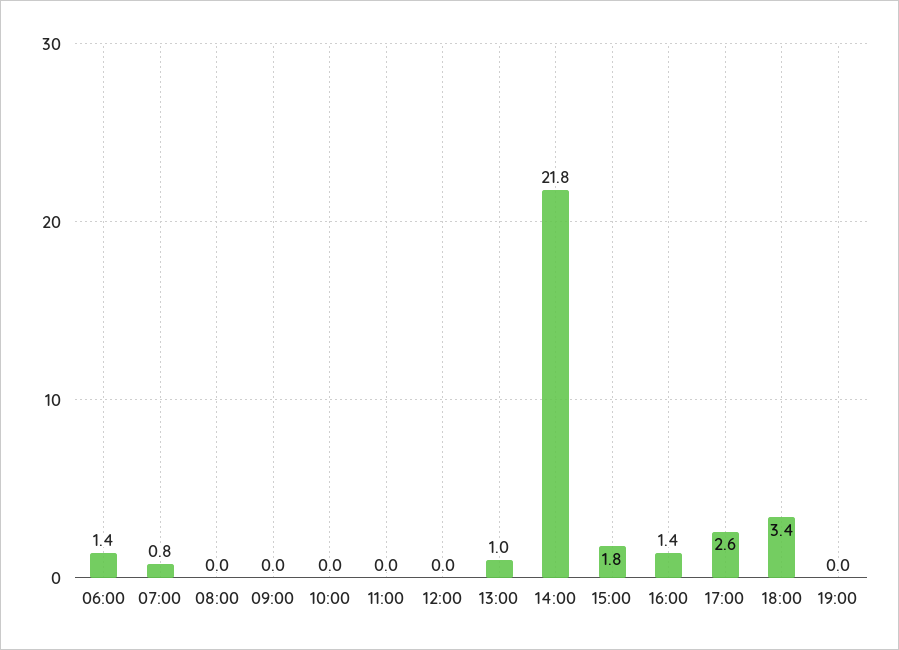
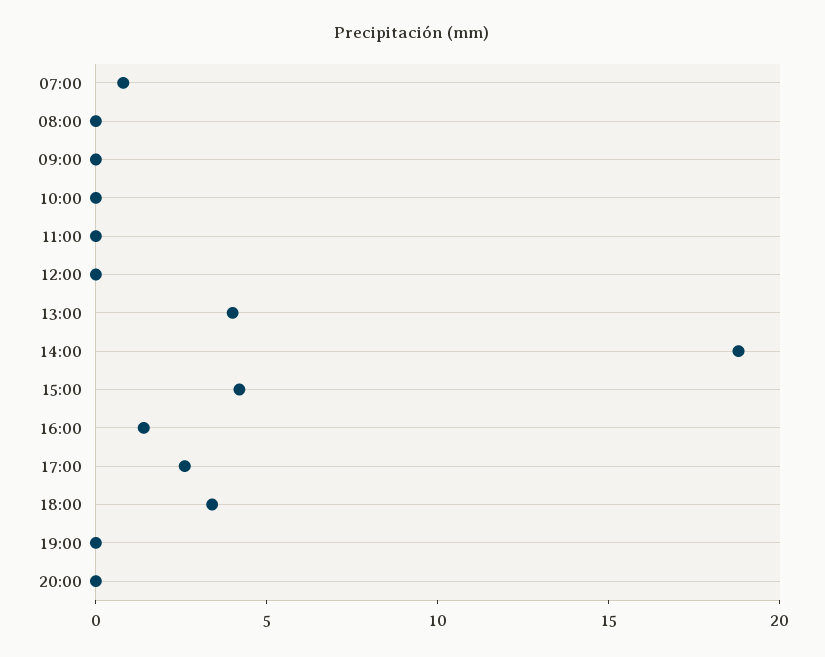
06:00: 1.4 -> none
13:00: 1 -> 4
14:00: 21.8 -> 19
15:00: 1.8 -> 4
20:00: none -> 0

